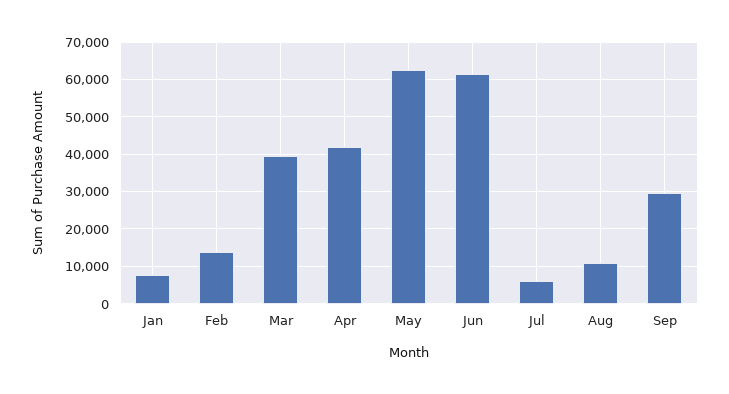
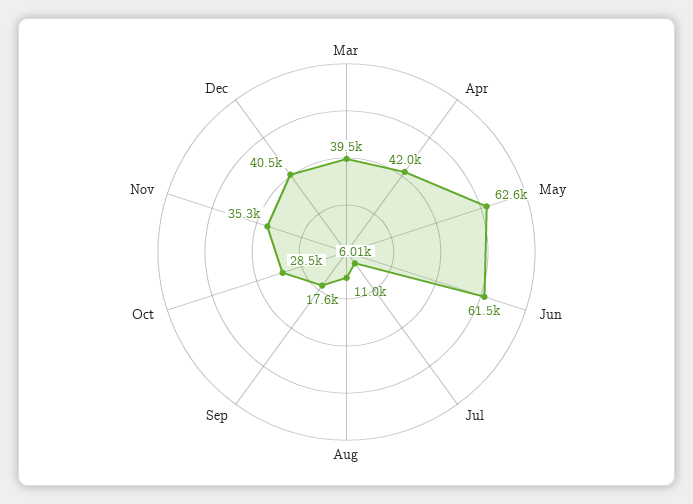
Jan: 8000 -> none
Feb: 14000 -> none
Sep: 30000 -> 17600
Oct: none -> 28500
Nov: none -> 35300
Dec: none -> 40500

